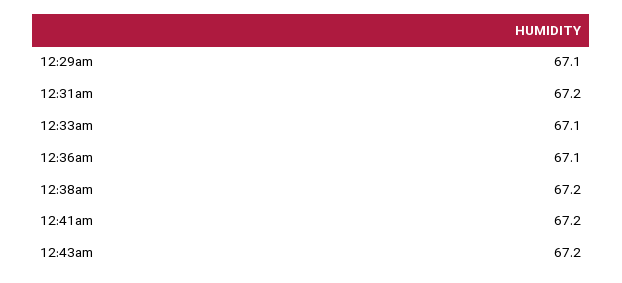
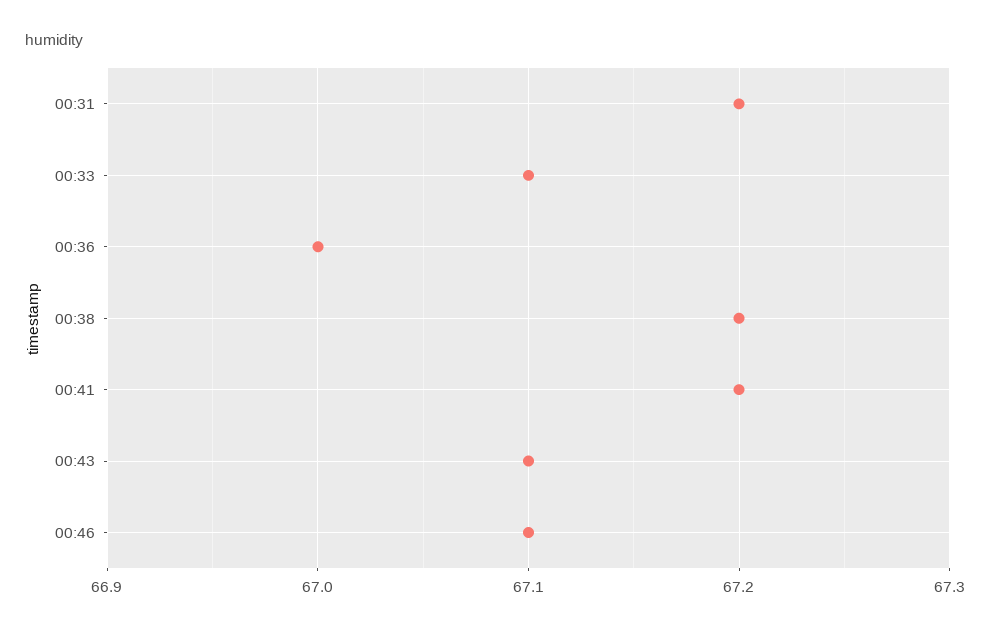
12:29am: 67.1 -> none
12:36am: 67.1 -> 67
12:43am: 67.2 -> 67.1
00:46: none -> 67.1

